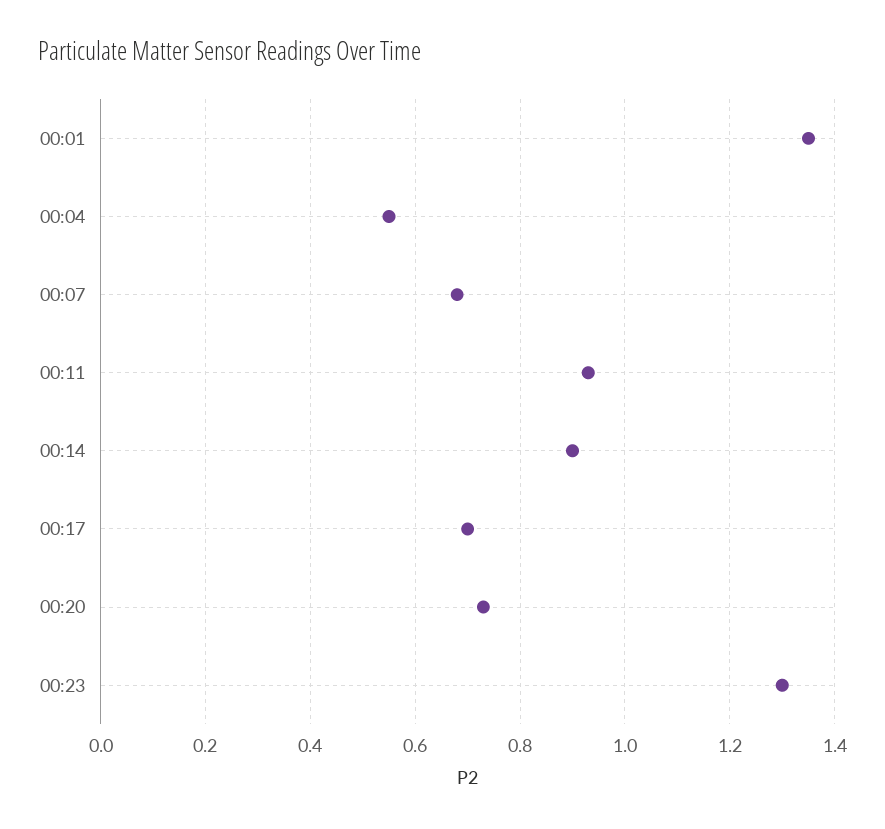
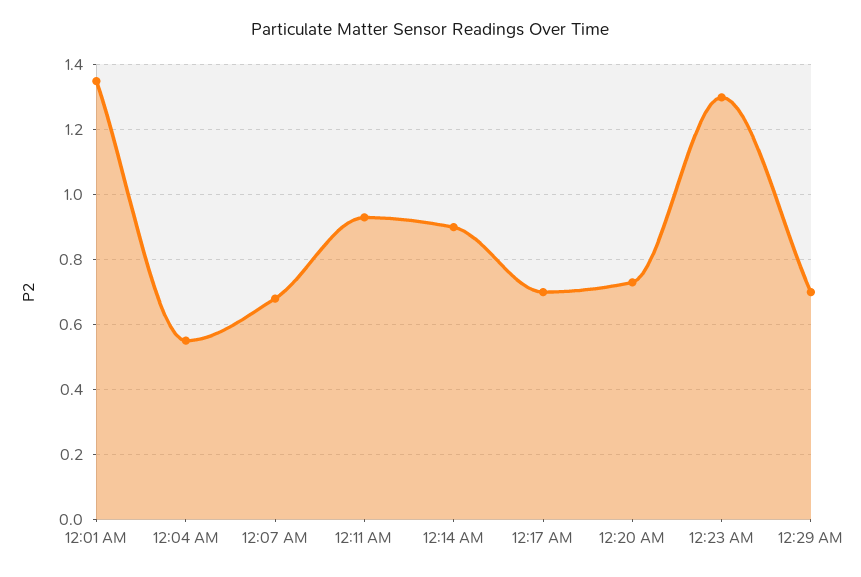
12:29 AM: none -> 0.7

